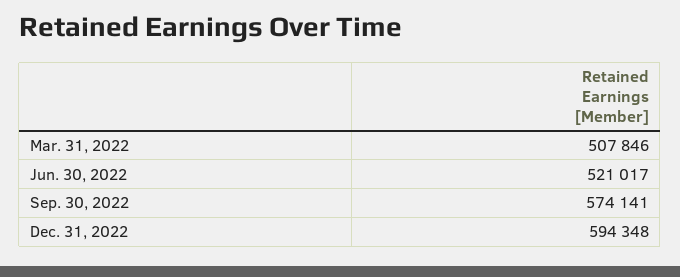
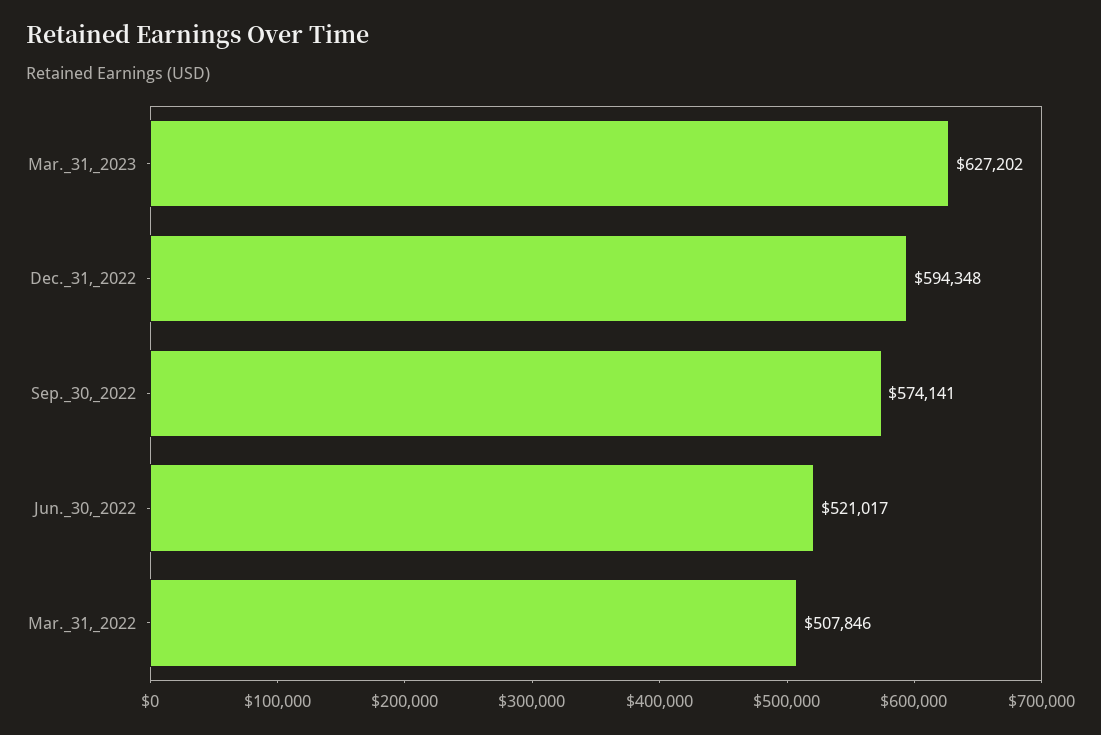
Mar._31,_2023: none -> 627202

